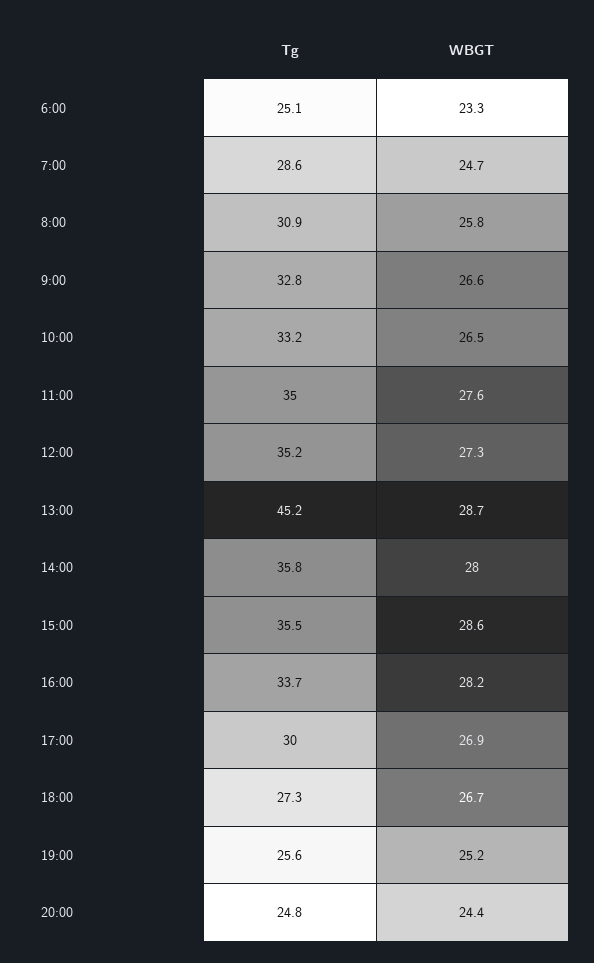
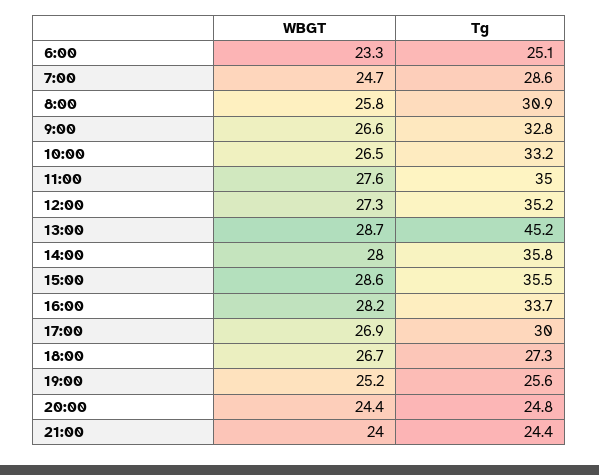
WBGT, 21:00: none -> 24
Tg, 21:00: none -> 24.4

